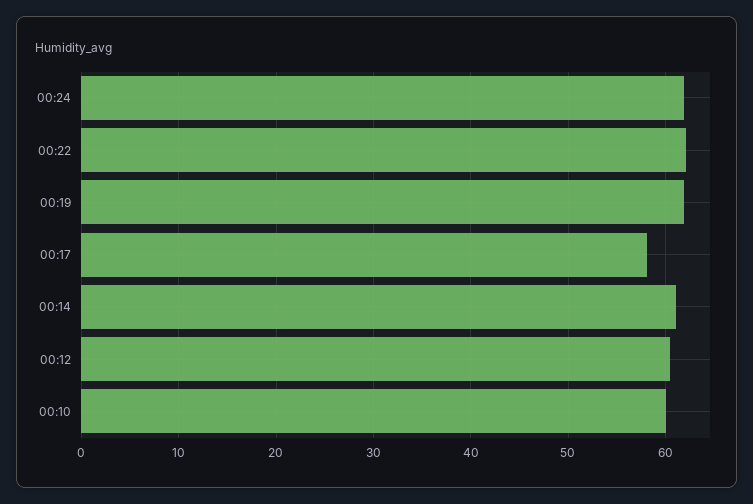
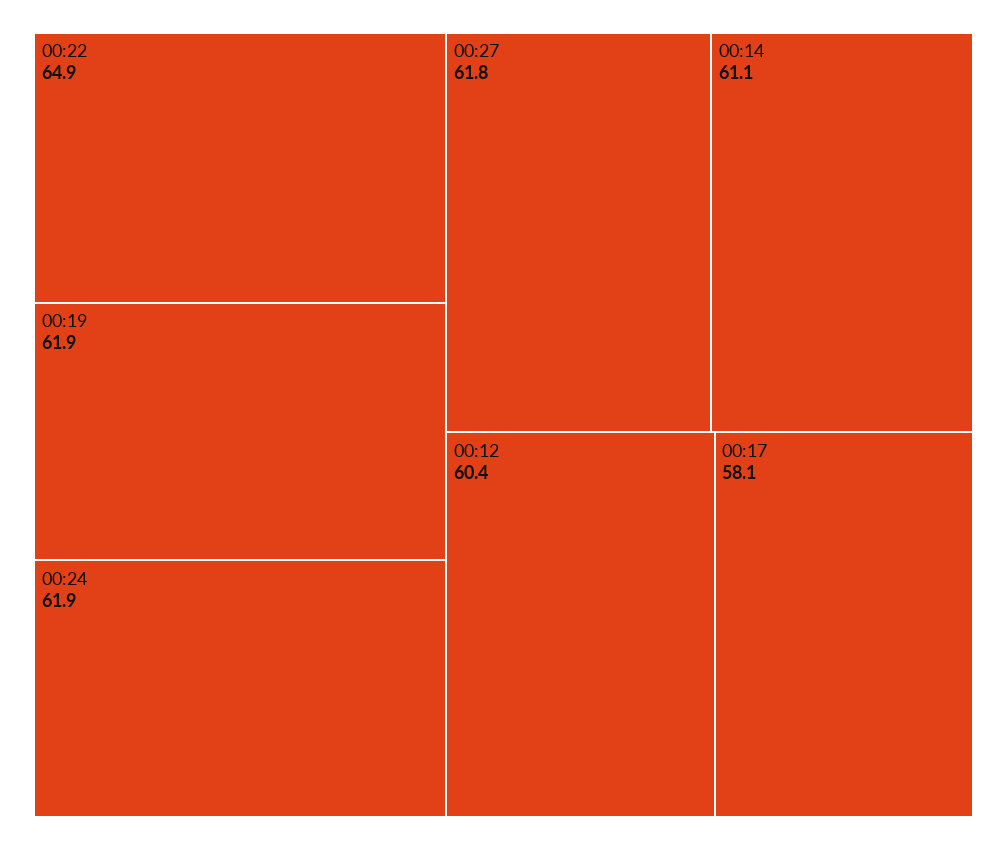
00:22: 62 -> 64.9
00:10: 60 -> none
00:27: none -> 61.8

